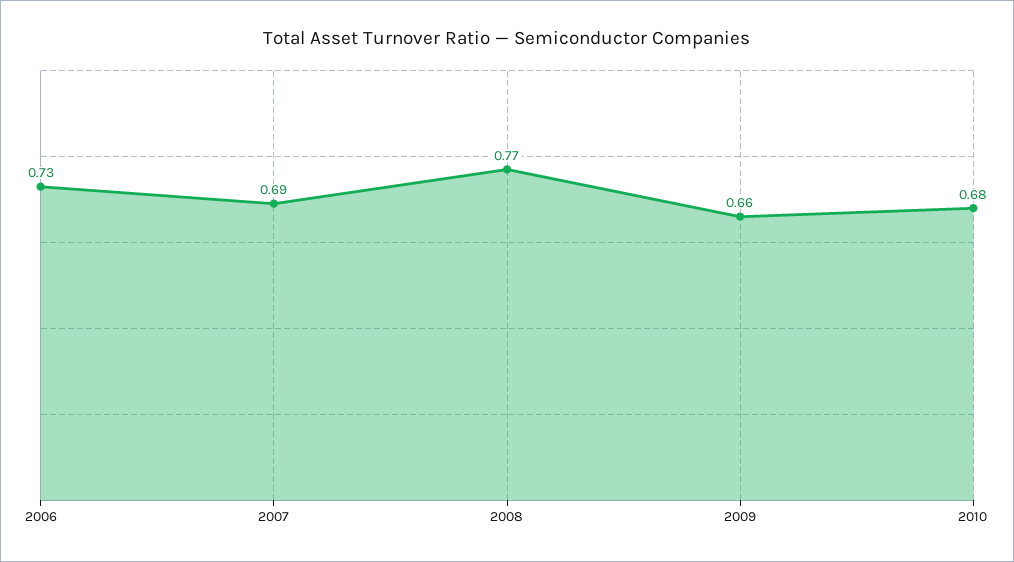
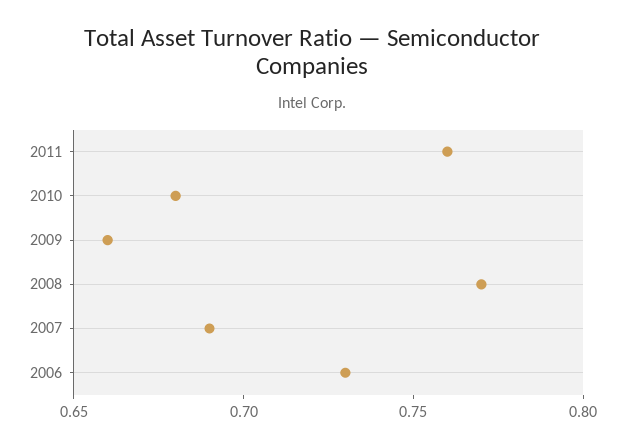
2011: none -> 0.76

